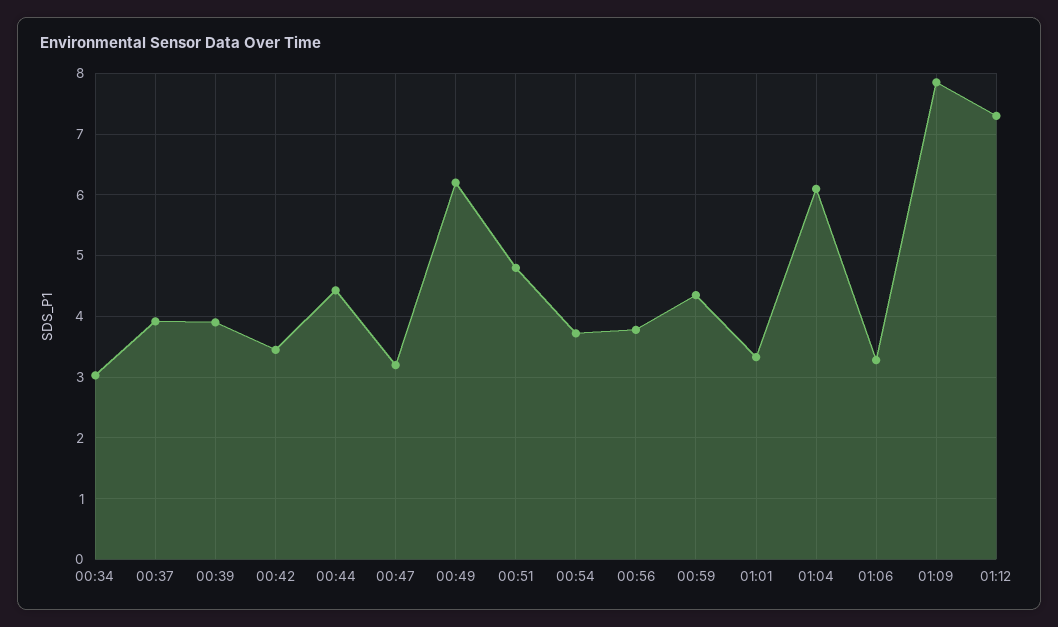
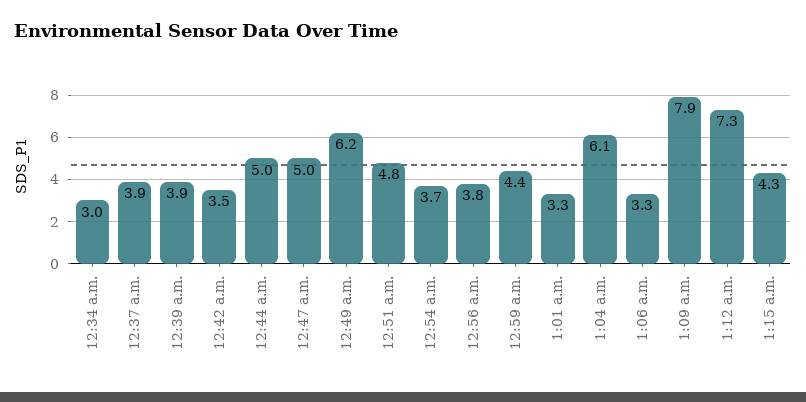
00:44: 4.4 -> 5
00:47: 3.2 -> 5
1:15 a.m.: none -> 4.3

